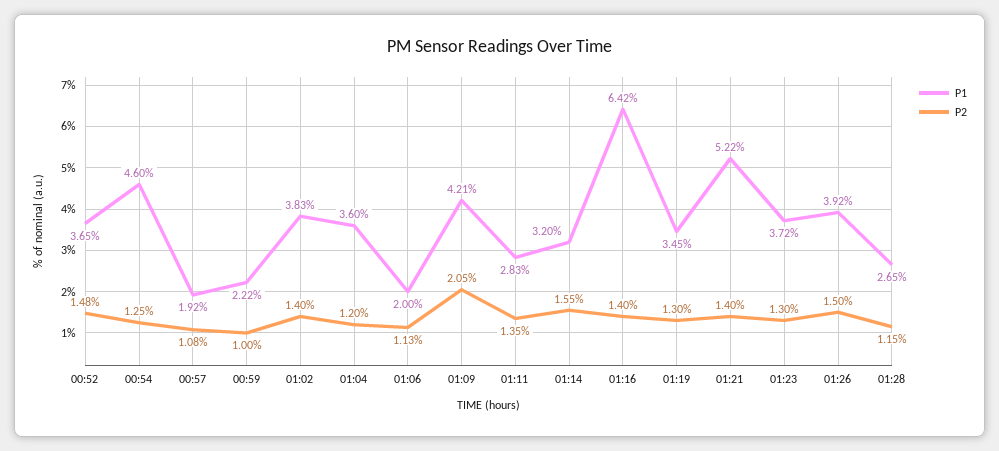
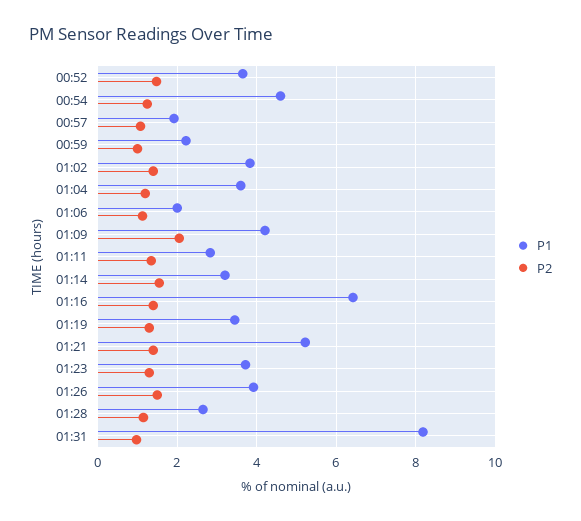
P1, 01:31: none -> 8.2
P2, 01:31: none -> 1

